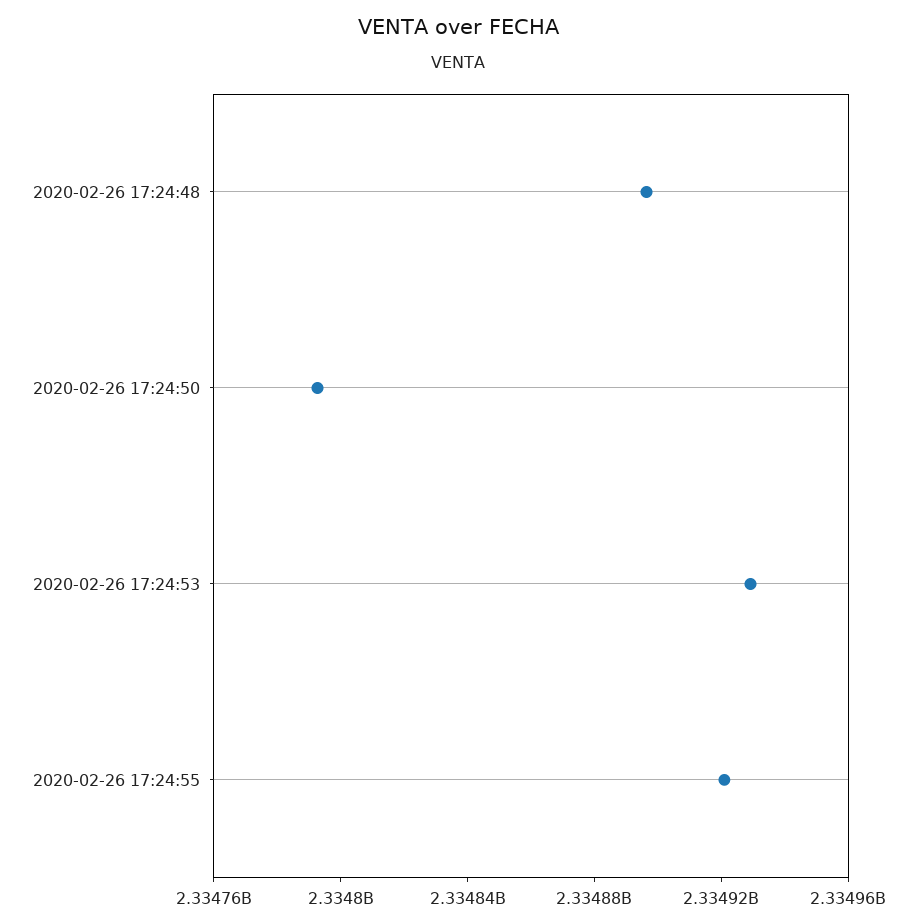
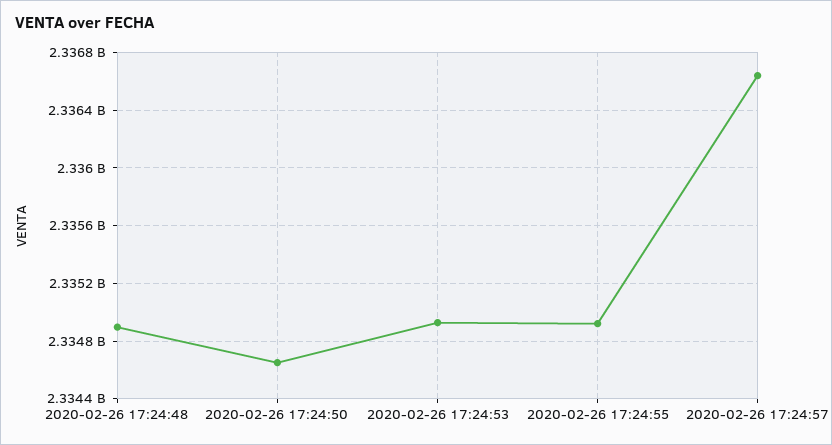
2020-02-26 17:24:50: 2334790000 -> 2334650000
2020-02-26 17:24:57: none -> 2336650000

